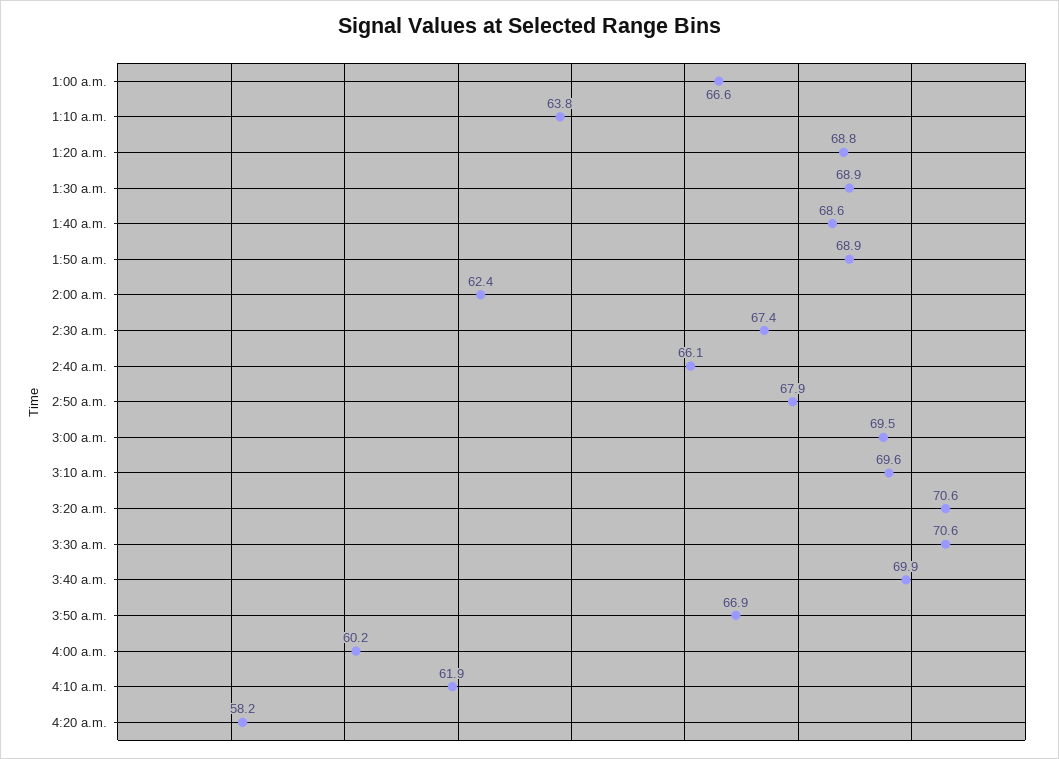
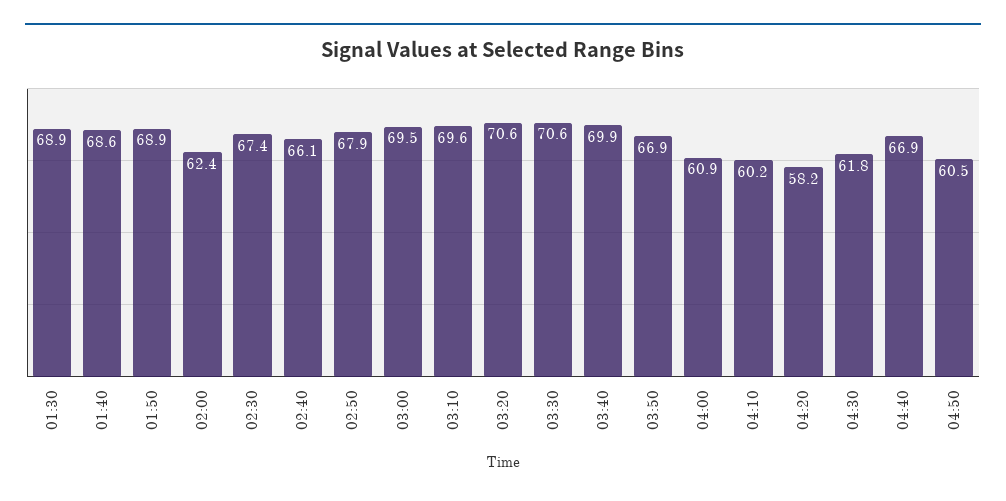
1:00 a.m.: 66.6 -> none
1:10 a.m.: 63.8 -> none
1:20 a.m.: 68.8 -> none
4:00 a.m.: 60.2 -> 60.9
4:10 a.m.: 61.9 -> 60.2
04:30: none -> 61.8
04:40: none -> 66.9
04:50: none -> 60.5

